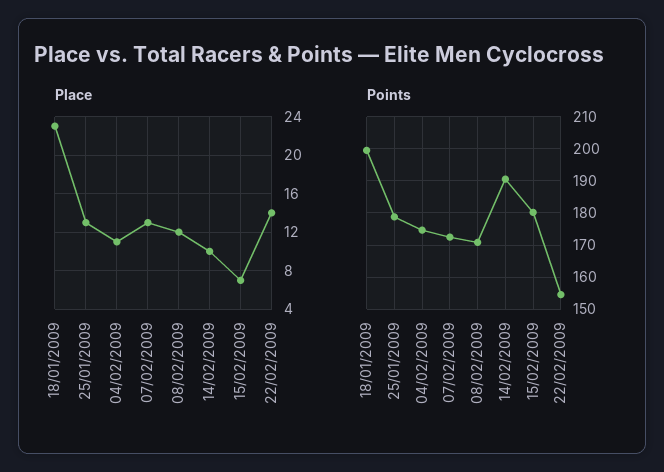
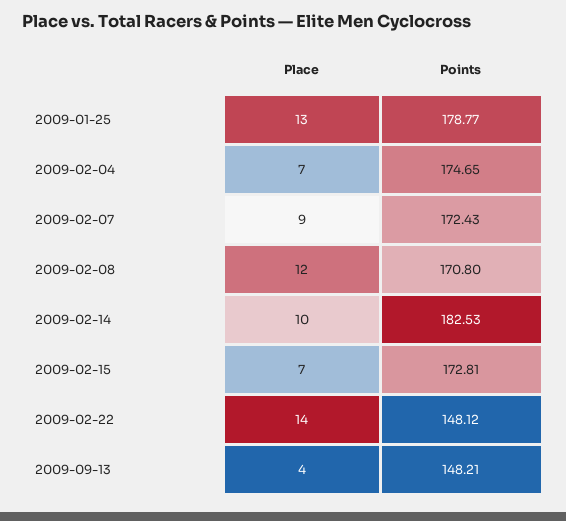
Place, 18/01/2009: 23 -> none
Place, 04/02/2009: 11 -> 7
Place, 07/02/2009: 13 -> 9
Points, 18/01/2009: 200 -> none
Points, 14/02/2009: 190 -> 182.53
Points, 15/02/2009: 180 -> 172.81
Points, 22/02/2009: 154 -> 148.12
Place, 2009-09-13: none -> 4
Points, 2009-09-13: none -> 148.21

